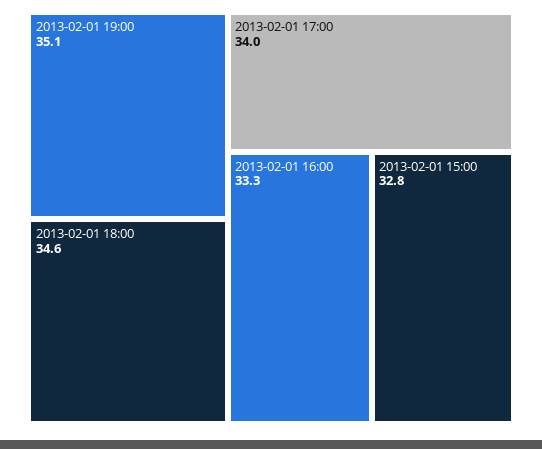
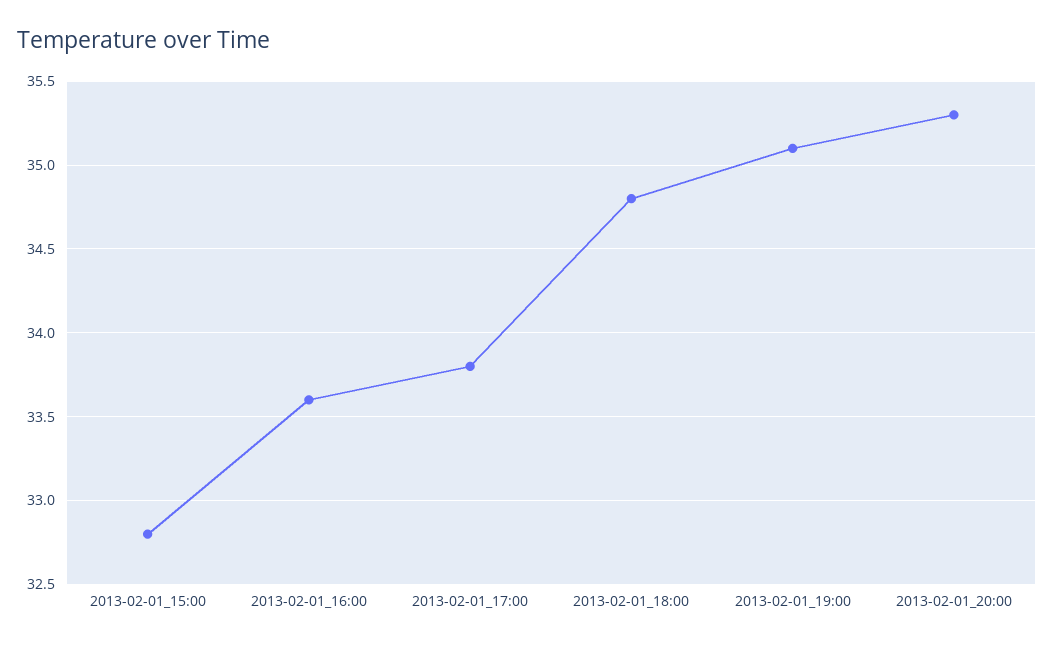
2013-02-01 18:00: 34.6 -> 34.8
2013-02-01 17:00: 34 -> 33.8
2013-02-01 16:00: 33.3 -> 33.6
2013-02-01_20:00: none -> 35.3

